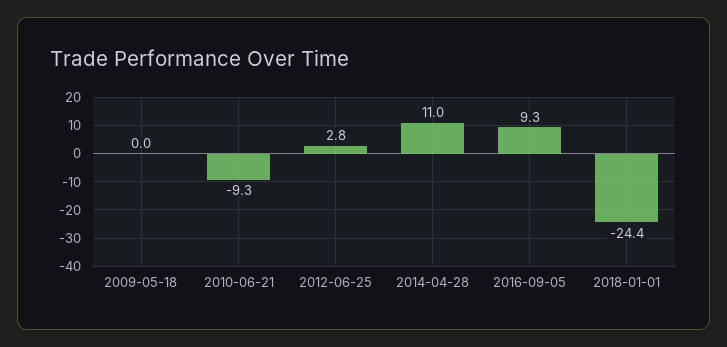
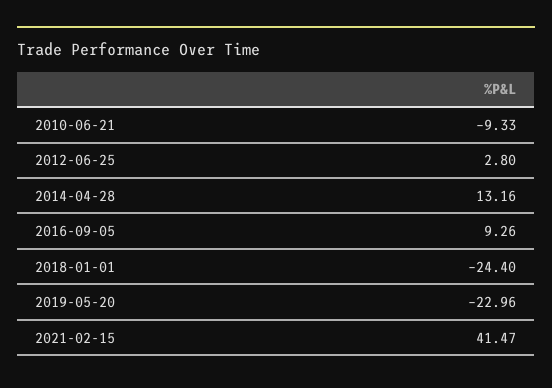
2009-05-18: 0 -> none
2014-04-28: 11 -> 13.16
2019-05-20: none -> -22.96
2021-02-15: none -> 41.47

